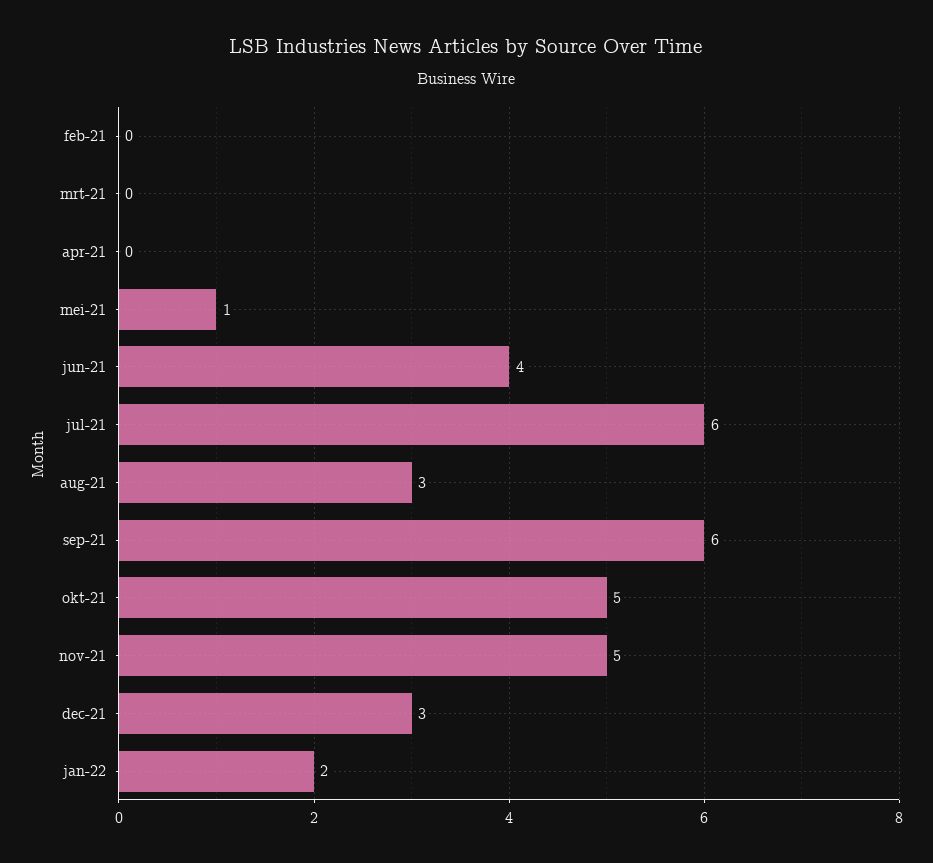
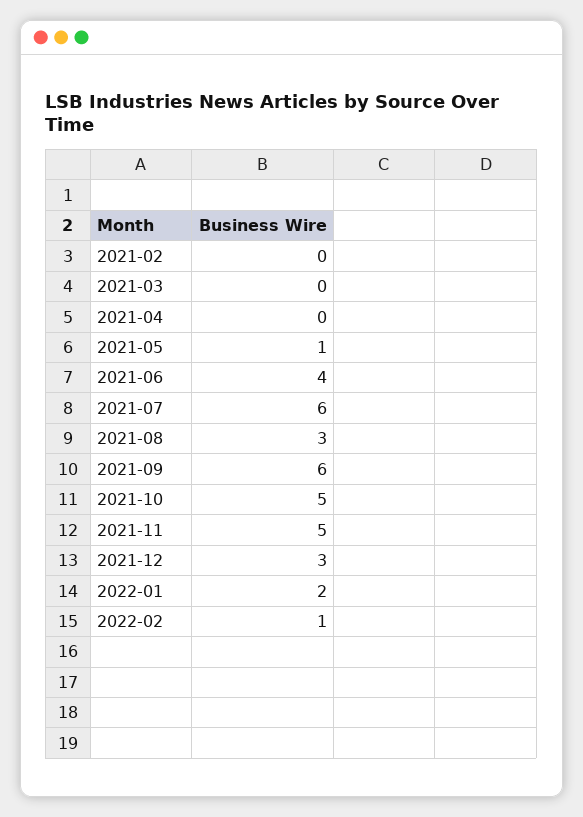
2022-02: none -> 1

